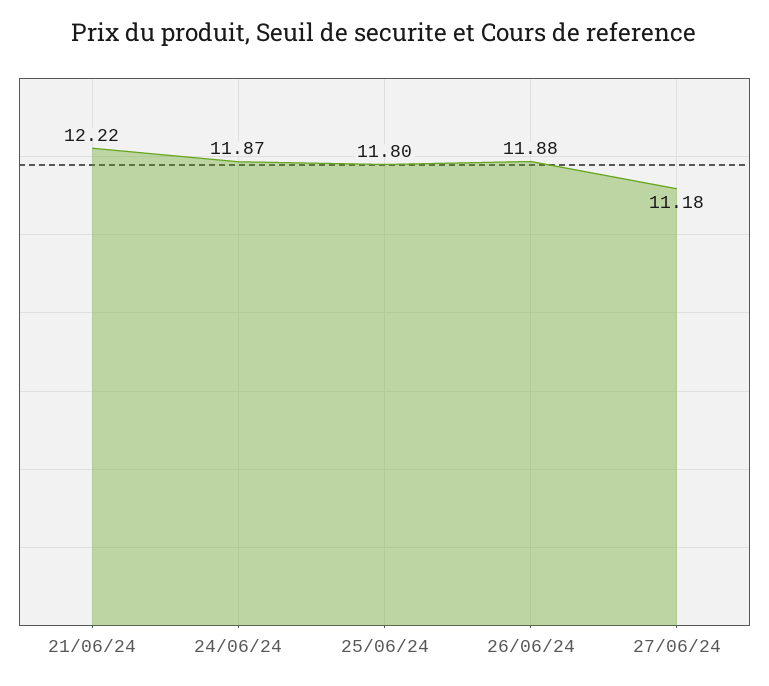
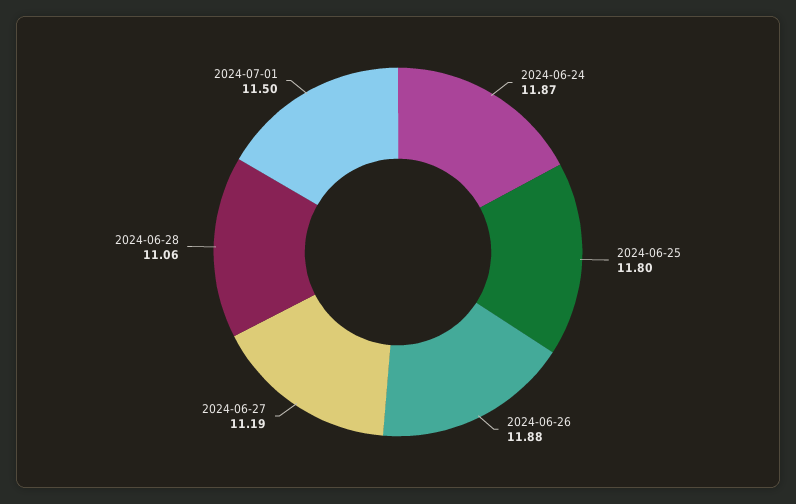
21/06/24: 12.22 -> none
27/06/24: 11.18 -> 11.19
2024-06-28: none -> 11.06
2024-07-01: none -> 11.5

